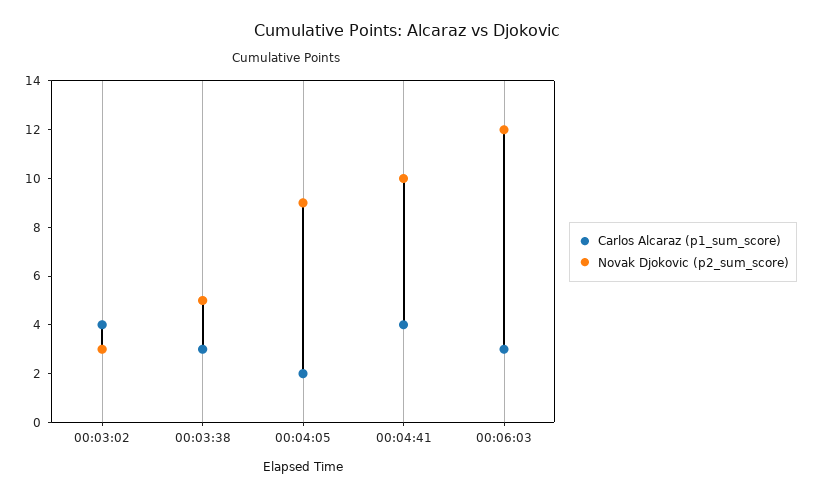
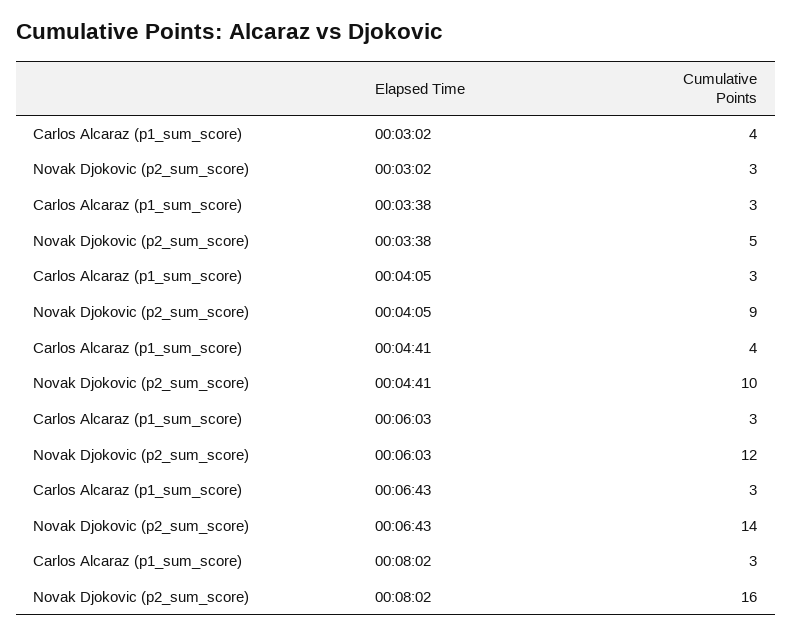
Carlos Alcaraz (p1_sum_score), 00:04:05: 2 -> 3
Carlos Alcaraz (p1_sum_score), 00:06:43: none -> 3
Novak Djokovic (p2_sum_score), 00:06:43: none -> 14
Carlos Alcaraz (p1_sum_score), 00:08:02: none -> 3
Novak Djokovic (p2_sum_score), 00:08:02: none -> 16

